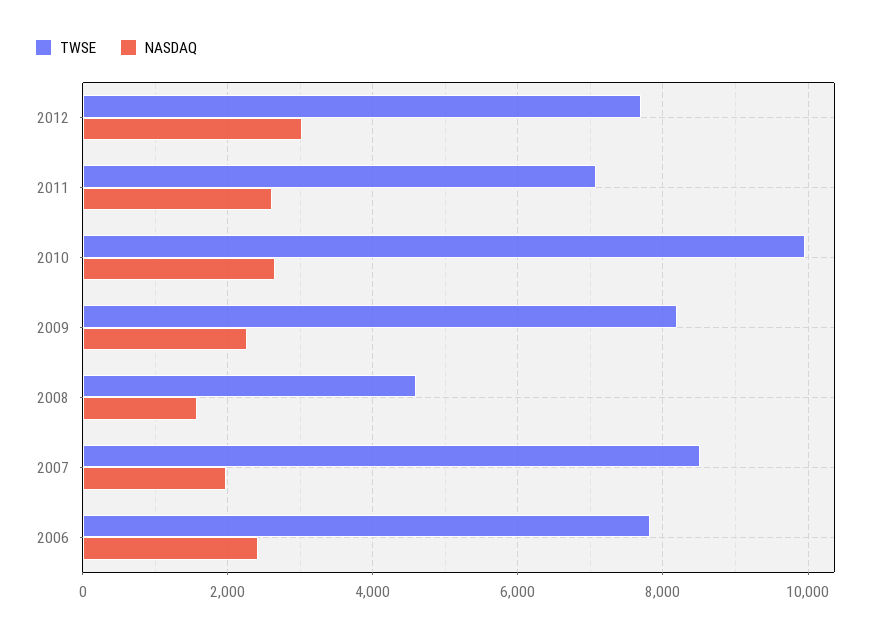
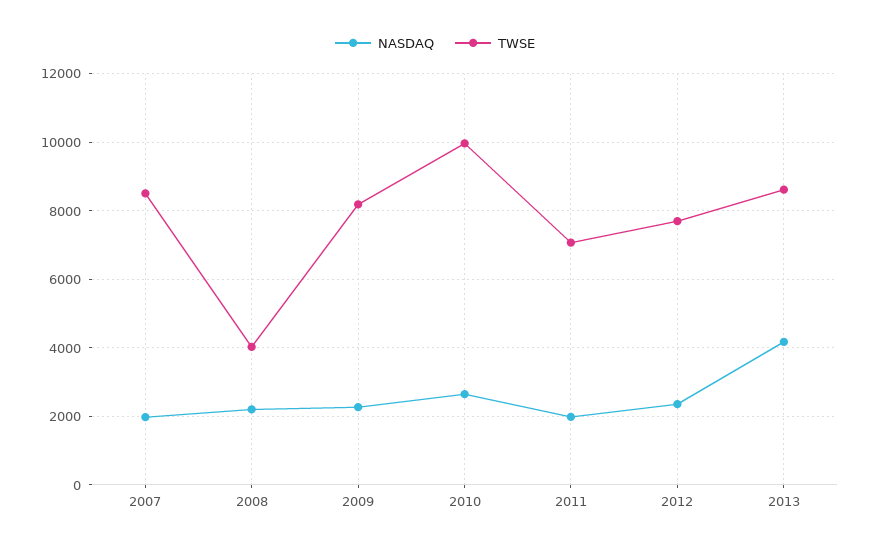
NASDAQ, 2012: 3000 -> 2400
NASDAQ, 2011: 2600 -> 2000
TWSE, 2008: 4600 -> 4000
NASDAQ, 2008: 1600 -> 2200
TWSE, 2006: 7800 -> none
NASDAQ, 2006: 2400 -> none
NASDAQ, 2013: none -> 4200
TWSE, 2013: none -> 8600

